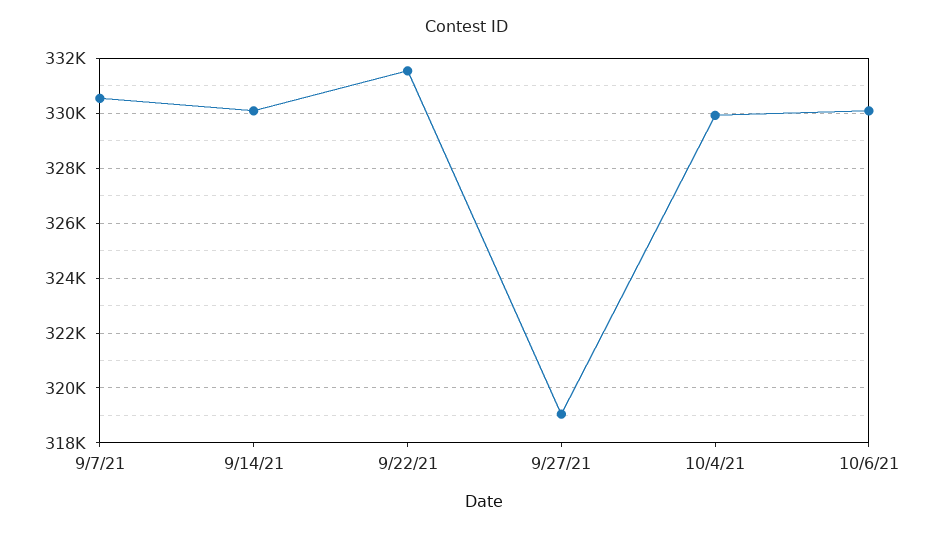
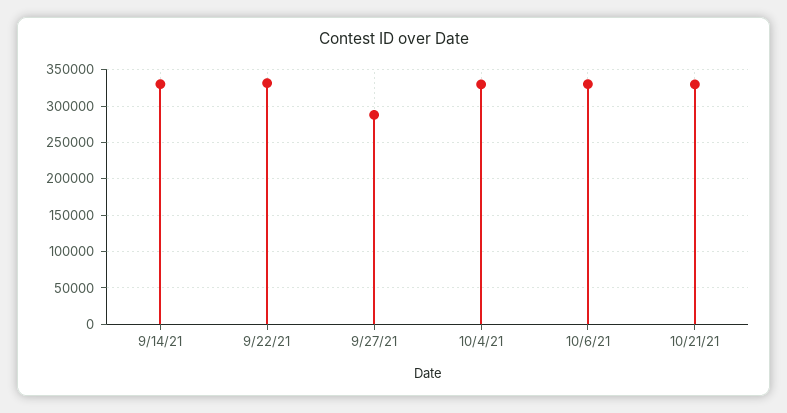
9/7/21: 330500 -> none
9/27/21: 319000 -> 290000
10/21/21: none -> 330000

